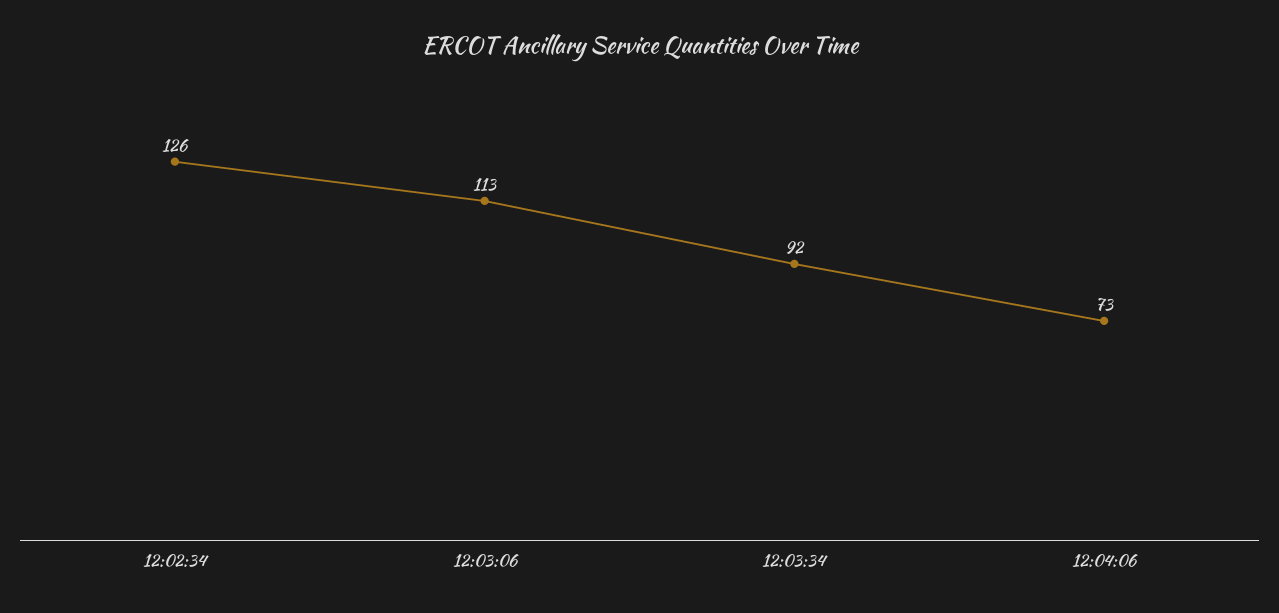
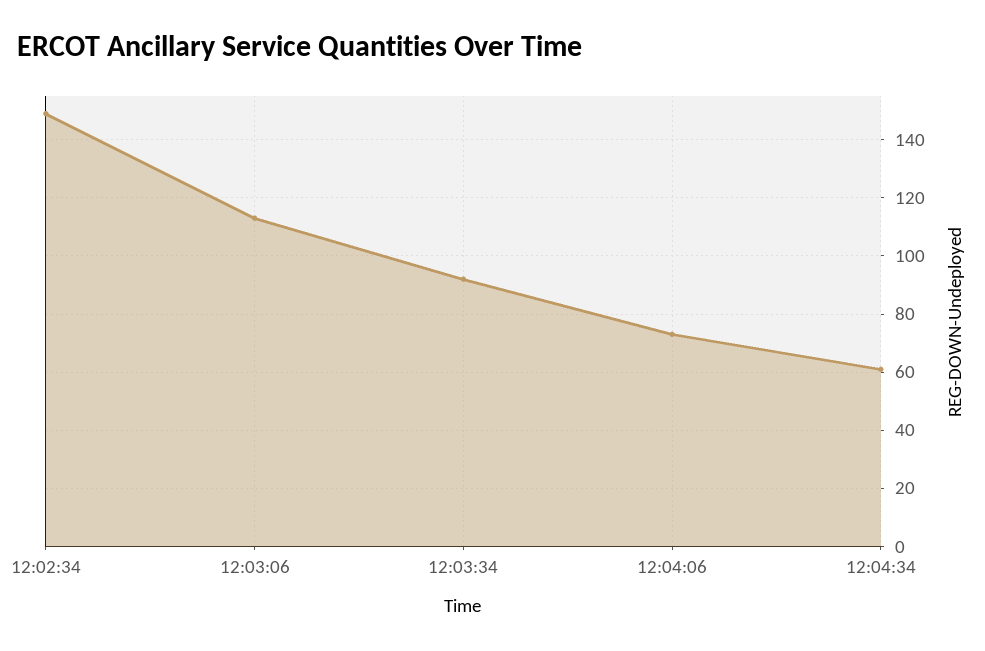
12:02:34: 126 -> 150
12:04:34: none -> 60

